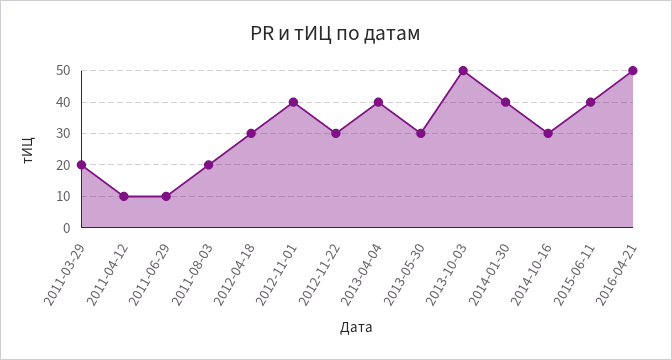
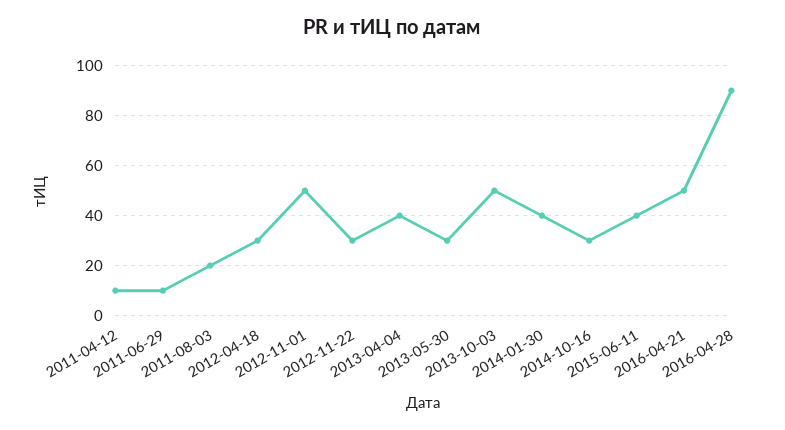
2011-03-29: 20 -> none
2012-11-01: 40 -> 50
2016-04-28: none -> 90

